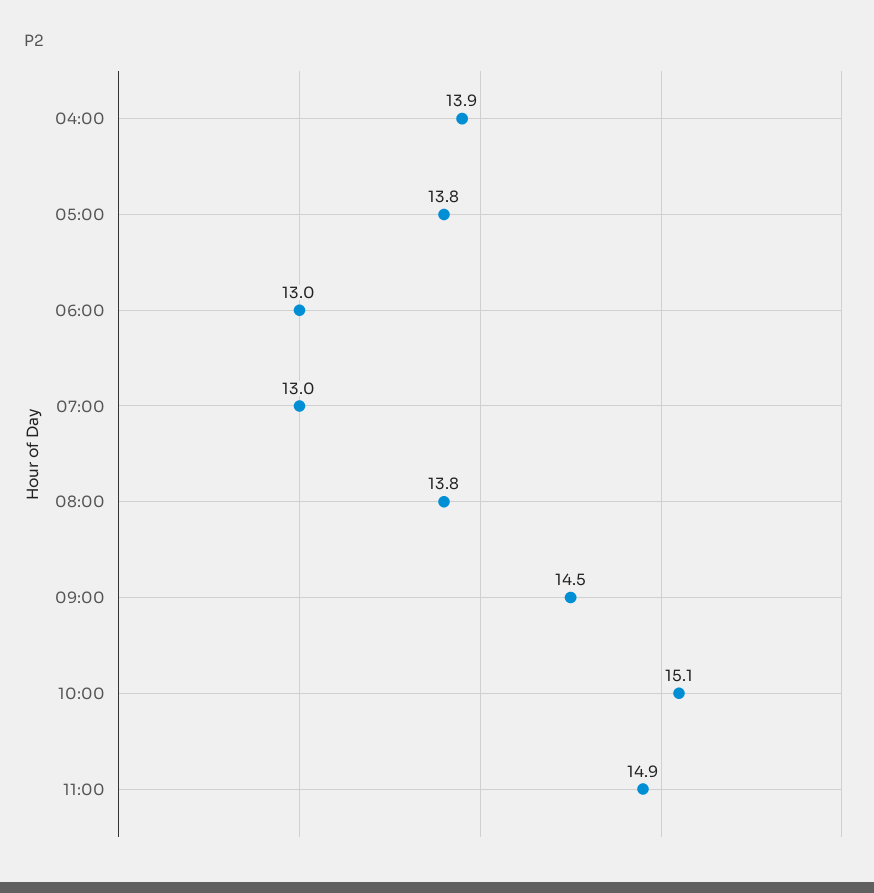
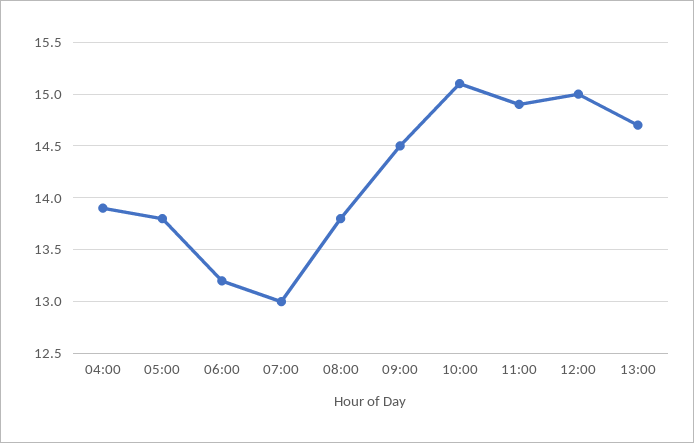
06:00: 13 -> 13.2
12:00: none -> 15
13:00: none -> 14.7

